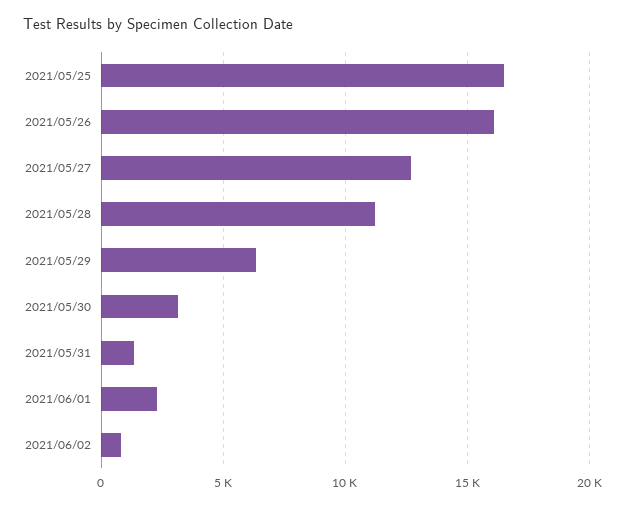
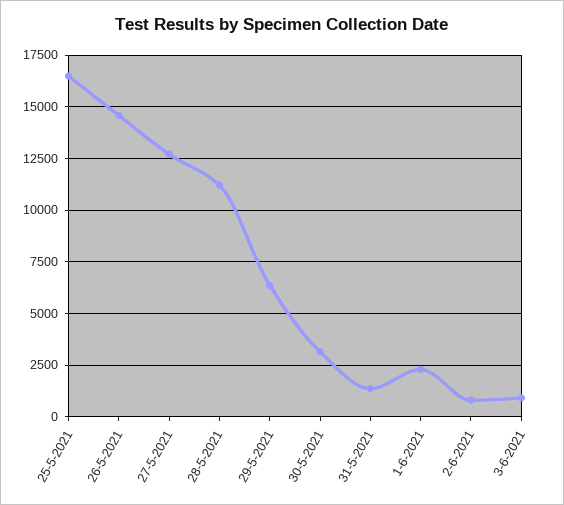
2021/05/26: 16000 -> 14500
3-6-2021: none -> 1000

